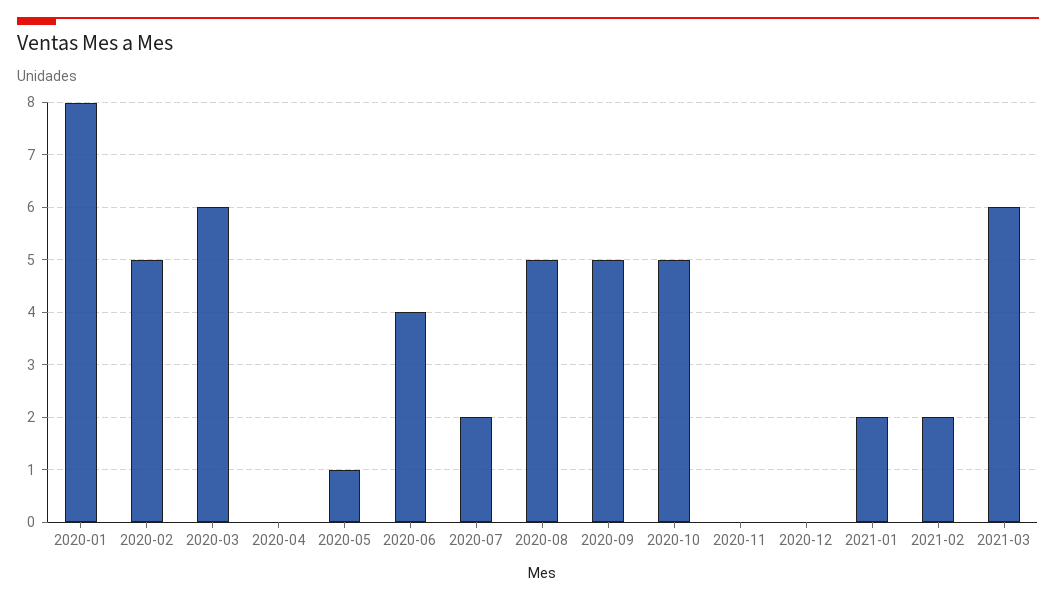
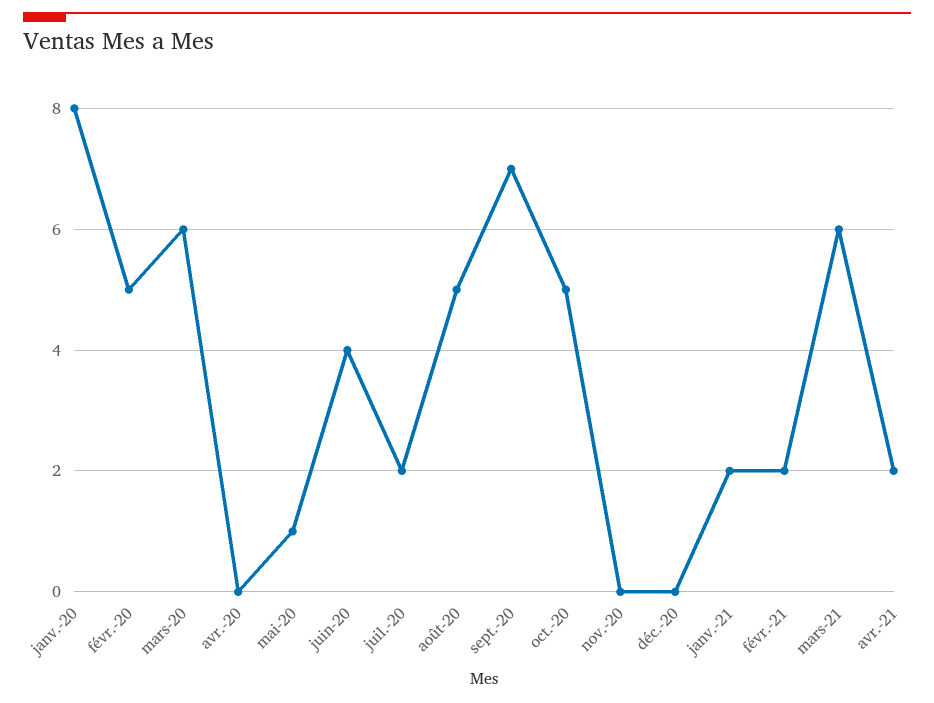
2020-09: 5 -> 7
avr.-21: none -> 2

